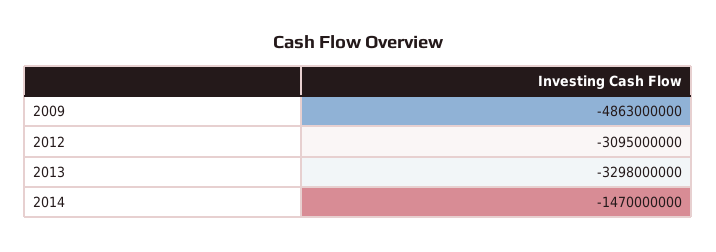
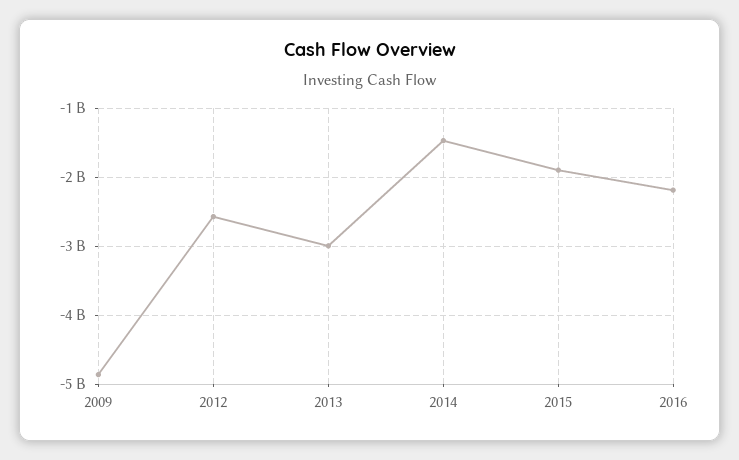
2012: -3095000000 -> -2600000000
2013: -3298000000 -> -3000000000
2015: none -> -1900000000
2016: none -> -2200000000

